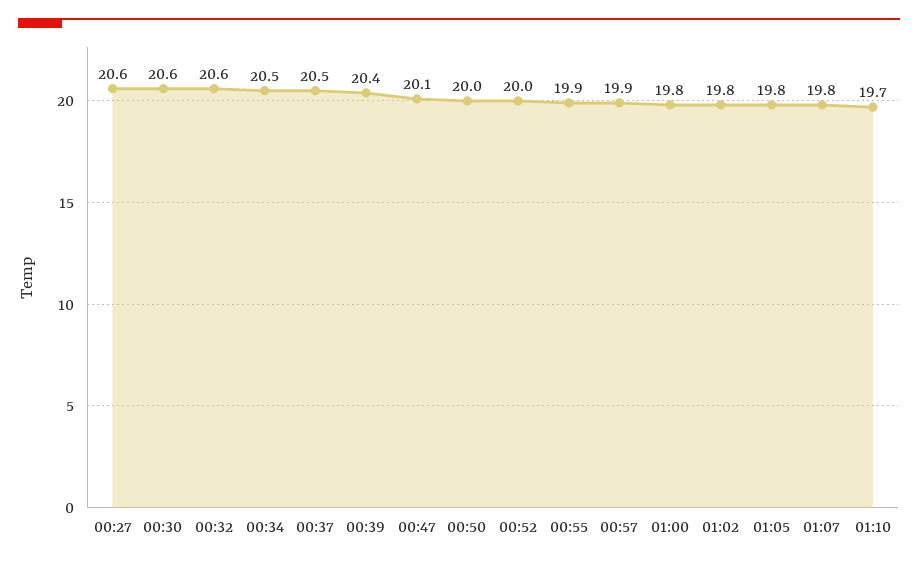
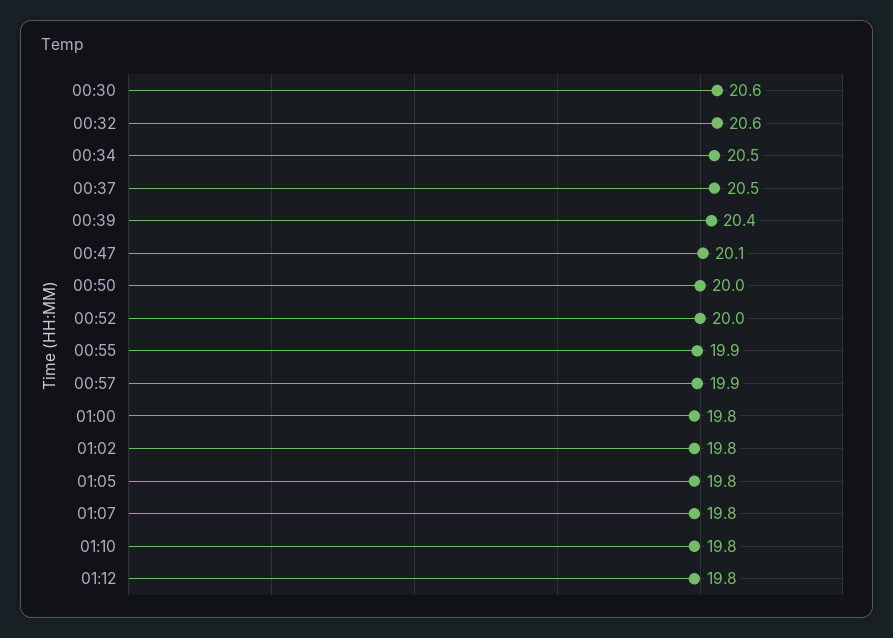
00:27: 20.6 -> none
01:10: 19.7 -> 19.8
01:12: none -> 19.8

